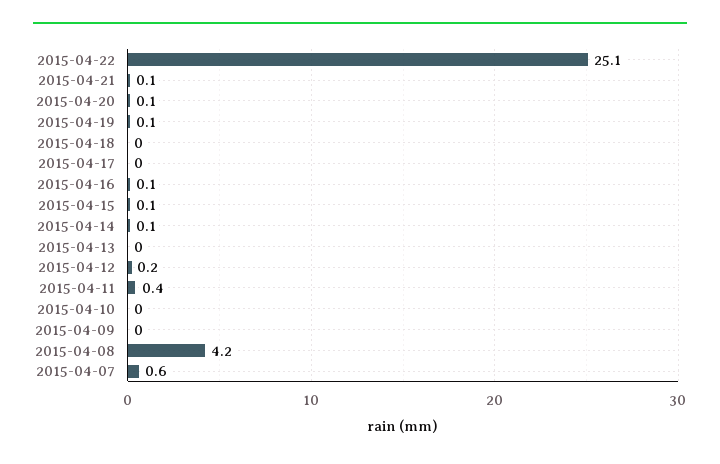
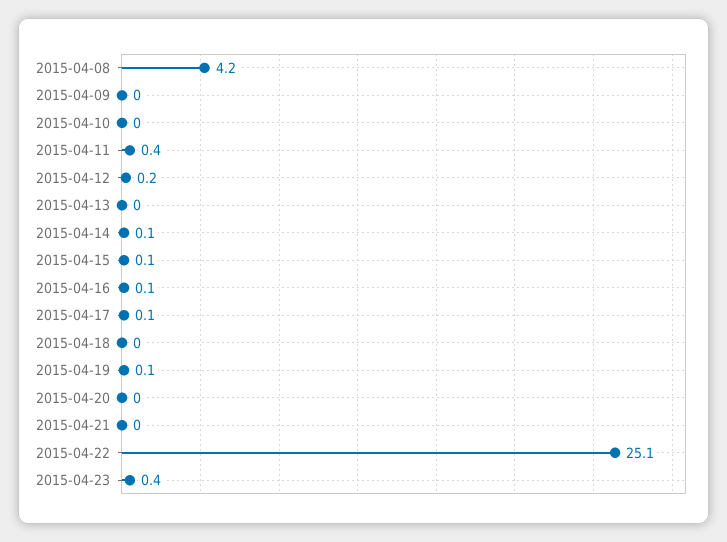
2015-04-21: 0.1 -> 0
2015-04-20: 0.1 -> 0
2015-04-17: 0 -> 0.1
2015-04-07: 0.6 -> none
2015-04-23: none -> 0.4

